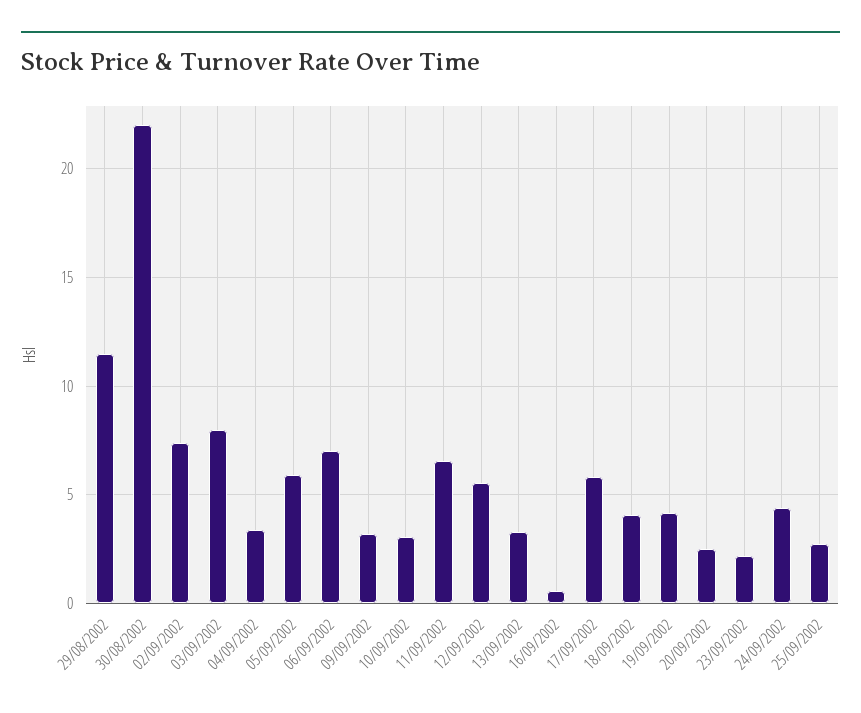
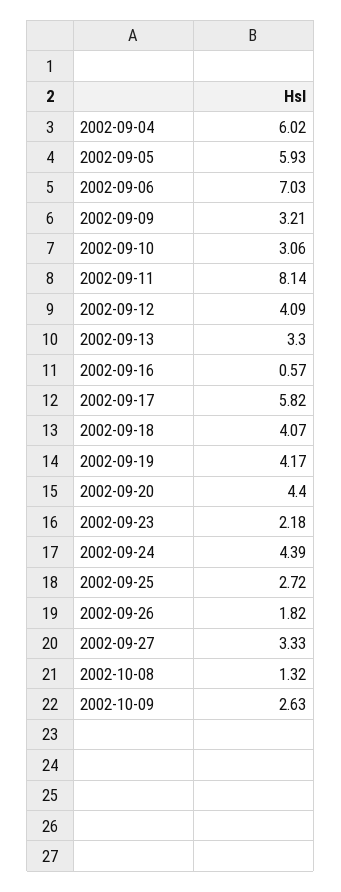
29/08/2002: 11.5 -> none
30/08/2002: 22 -> none
02/09/2002: 7.5 -> none
03/09/2002: 8 -> none
04/09/2002: 3.5 -> 6.02
11/09/2002: 6.5 -> 8.14
12/09/2002: 5.5 -> 4.09
20/09/2002: 2.5 -> 4.4
2002-09-26: none -> 1.82
2002-09-27: none -> 3.33
2002-10-08: none -> 1.32
2002-10-09: none -> 2.63

